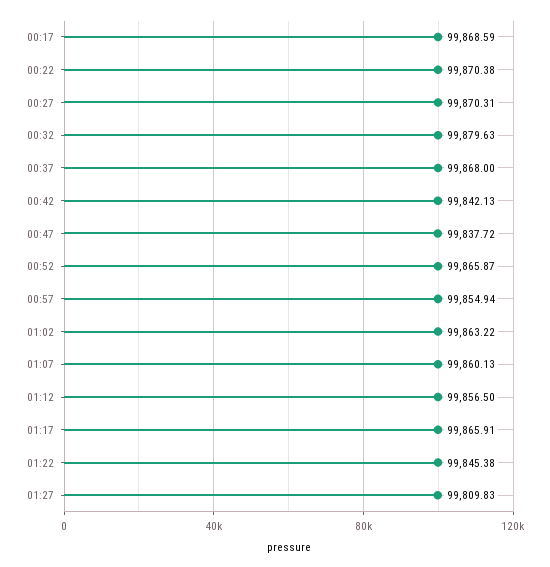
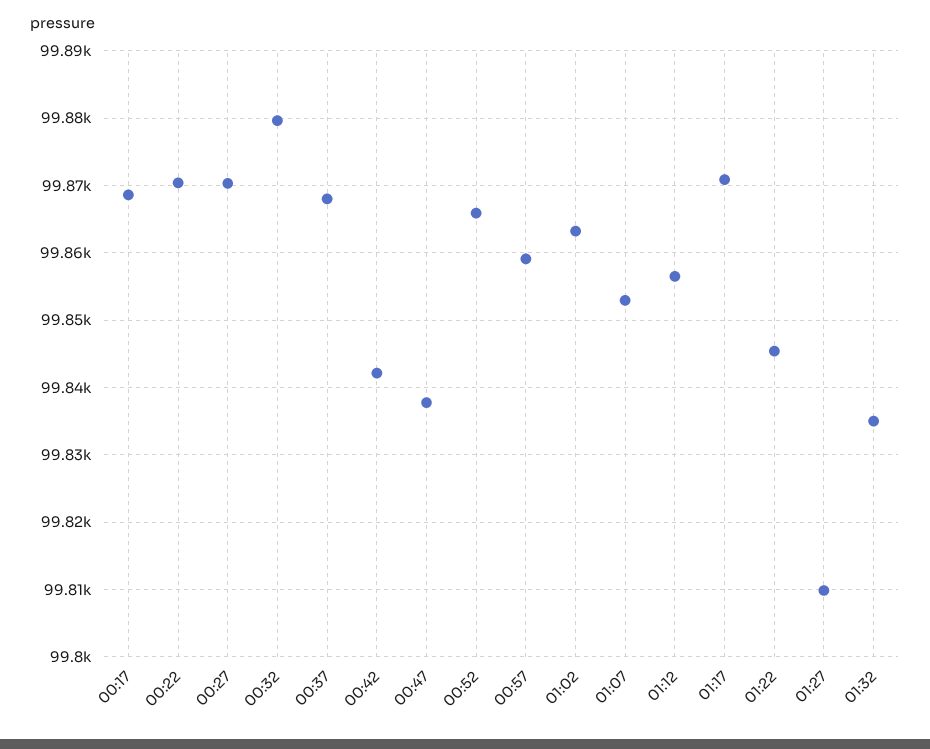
00:57: 99854.94 -> 99859
01:07: 99860.13 -> 99853
01:17: 99865.91 -> 99871
01:32: none -> 99835

